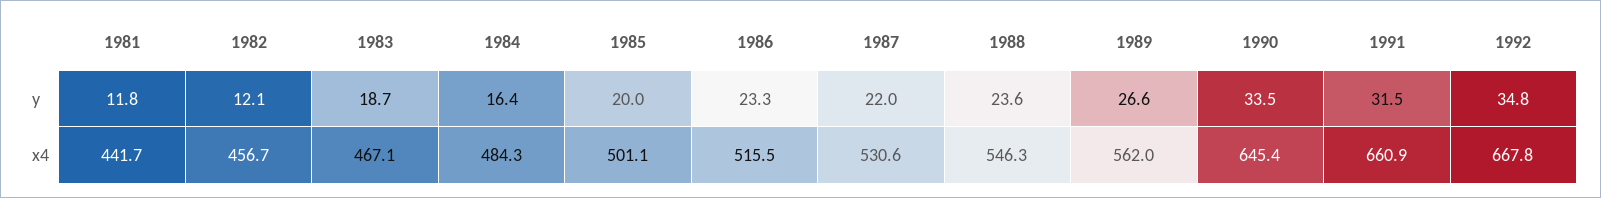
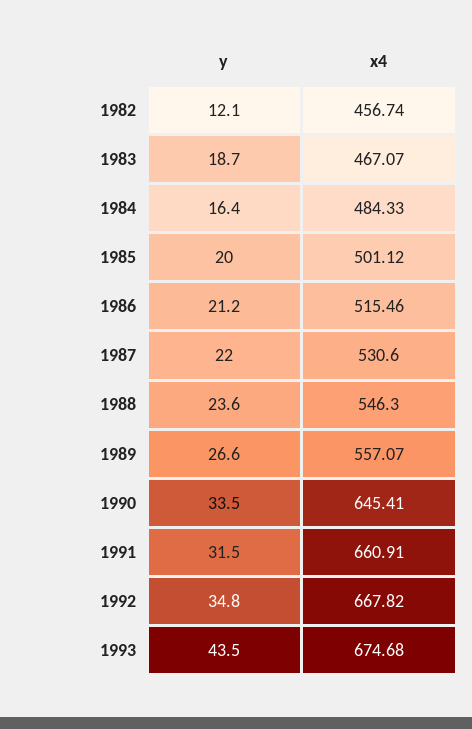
1981, y: 11.8 -> none
1986, y: 23.3 -> 21.2
1981, x4: 441.7 -> none
1989, x4: 562 -> 557.07
1993, y: none -> 43.5
1993, x4: none -> 674.68

